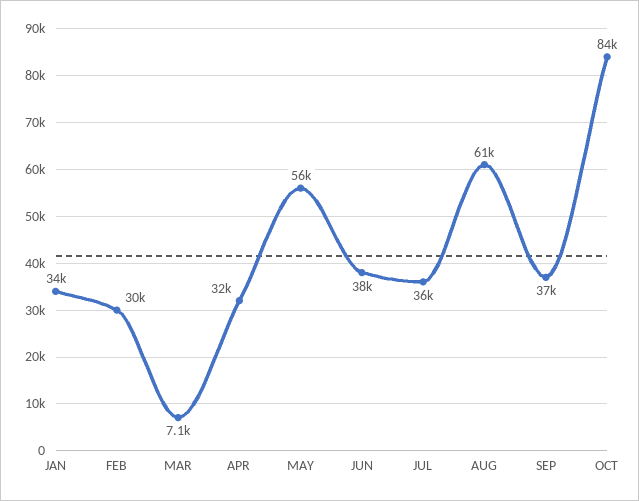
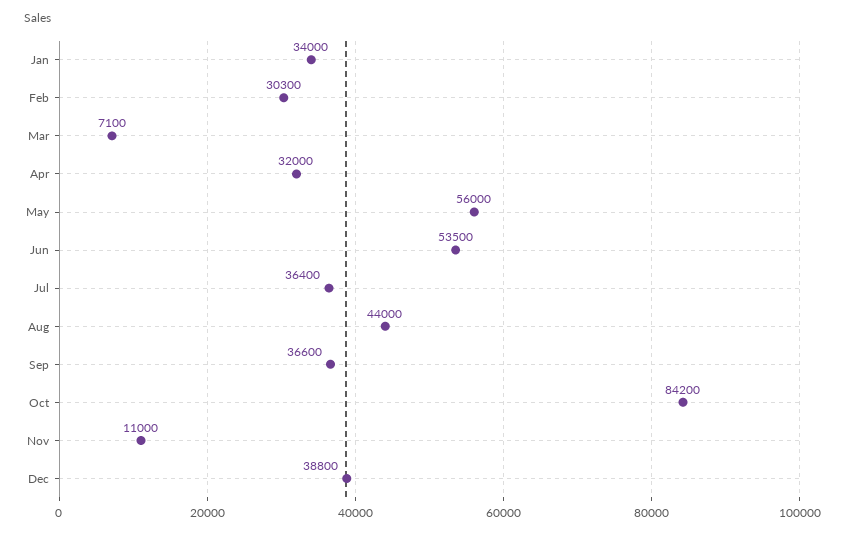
JUN: 38000 -> 53500
AUG: 61000 -> 44000
Nov: none -> 11000
Dec: none -> 38800

